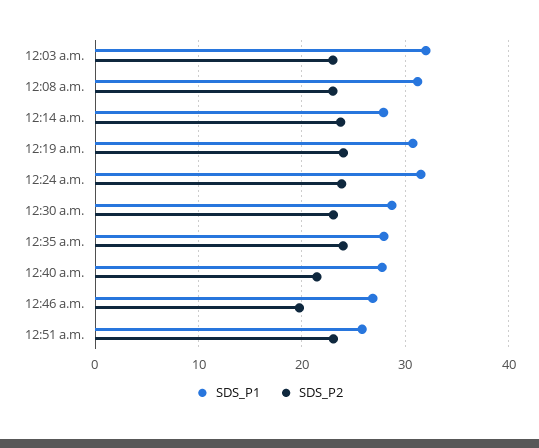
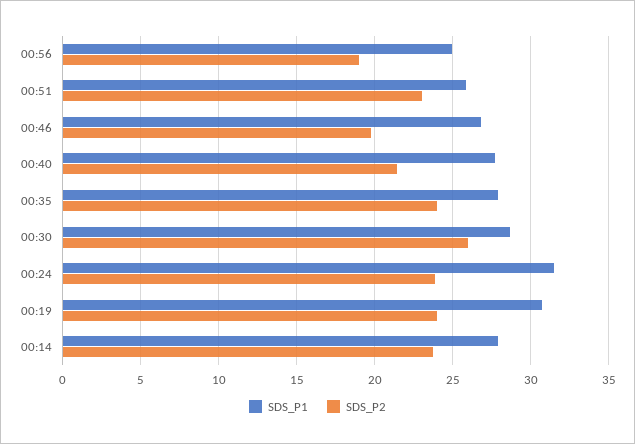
SDS_P1, 12:03 a.m.: 32 -> none
SDS_P2, 12:03 a.m.: 23 -> none
SDS_P1, 12:08 a.m.: 31 -> none
SDS_P2, 12:08 a.m.: 23 -> none
SDS_P2, 12:30 a.m.: 23 -> 26
SDS_P1, 00:56: none -> 25
SDS_P2, 00:56: none -> 19

